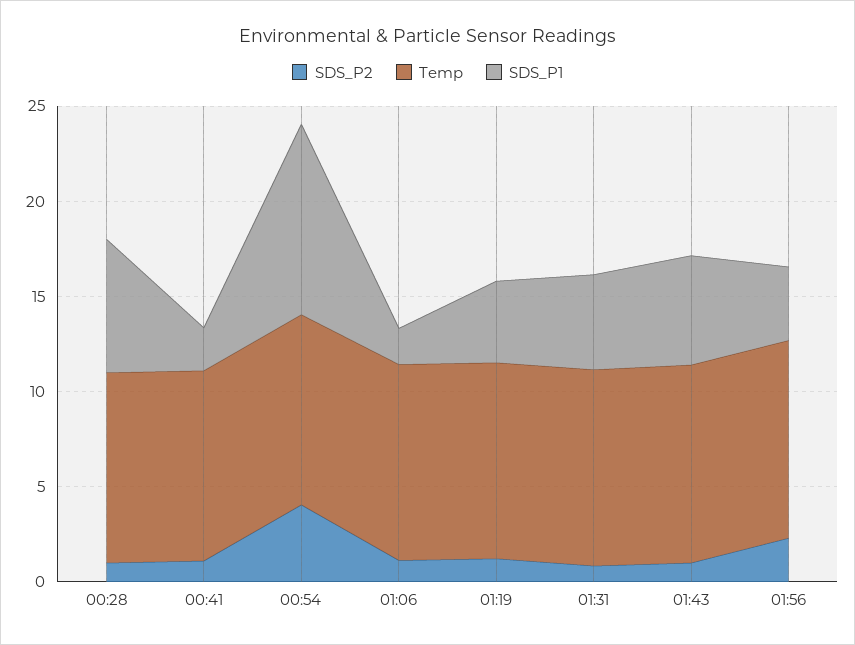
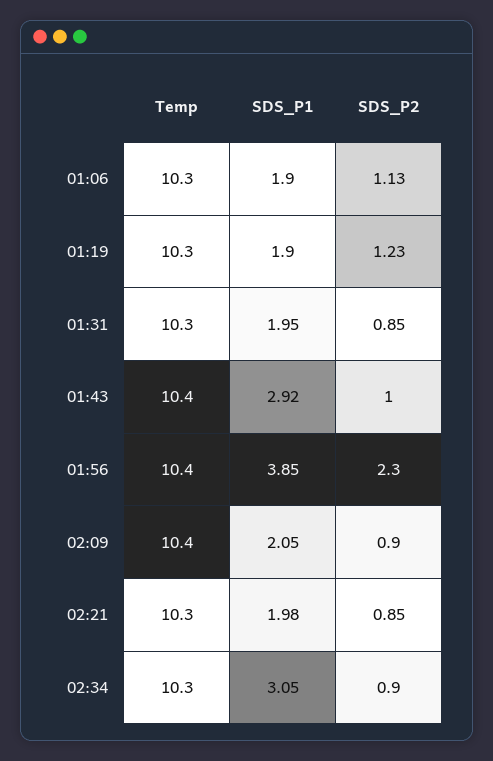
SDS_P2, 00:28: 1 -> none
Temp, 00:28: 10 -> none
SDS_P1, 00:28: 7 -> none
SDS_P2, 00:41: 1 -> none
Temp, 00:41: 10 -> none
SDS_P1, 00:41: 2 -> none
SDS_P2, 00:54: 4 -> none
Temp, 00:54: 10 -> none
SDS_P1, 00:54: 10 -> none
SDS_P1, 01:19: 4 -> 1.9
SDS_P1, 01:31: 5 -> 1.95
SDS_P1, 01:43: 6 -> 2.92
Temp, 02:09: none -> 10.4
SDS_P1, 02:09: none -> 2.05
SDS_P2, 02:09: none -> 0.9
Temp, 02:21: none -> 10.3
SDS_P1, 02:21: none -> 1.98
SDS_P2, 02:21: none -> 0.85
Temp, 02:34: none -> 10.3
SDS_P1, 02:34: none -> 3.05
SDS_P2, 02:34: none -> 0.9

